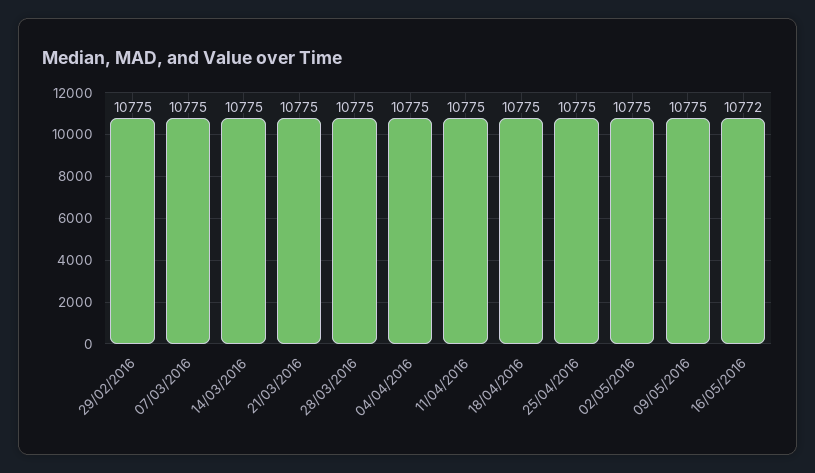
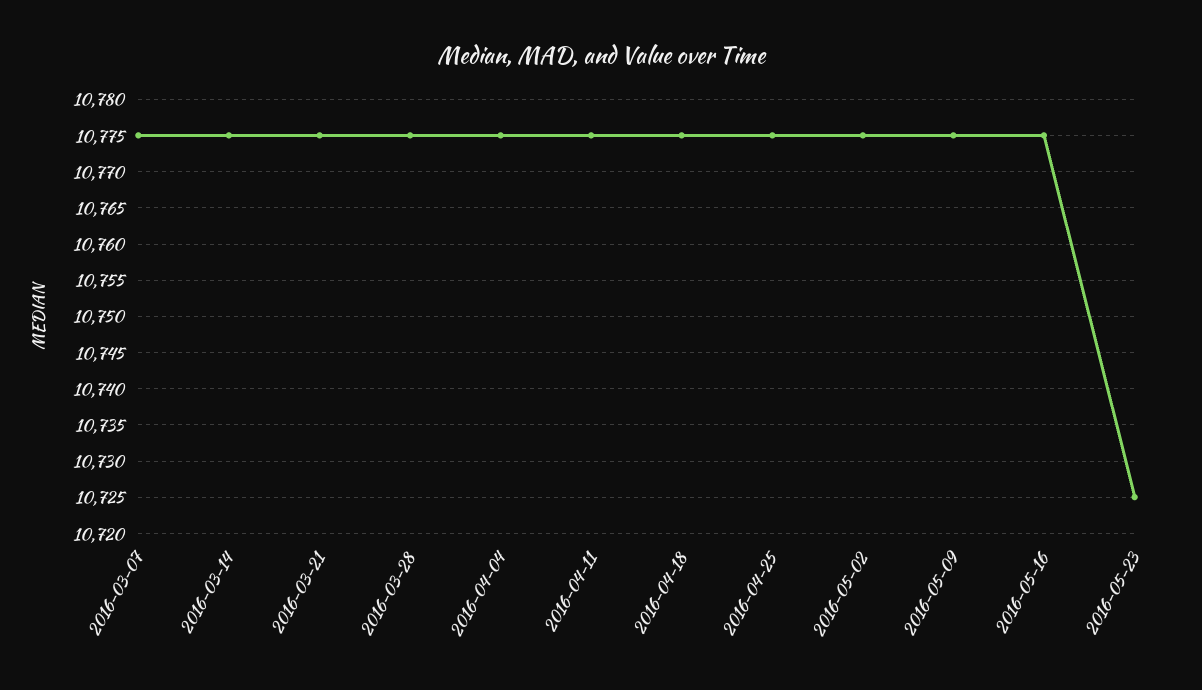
29/02/2016: 10775 -> none
16/05/2016: 10772 -> 10775
2016-05-23: none -> 10725

